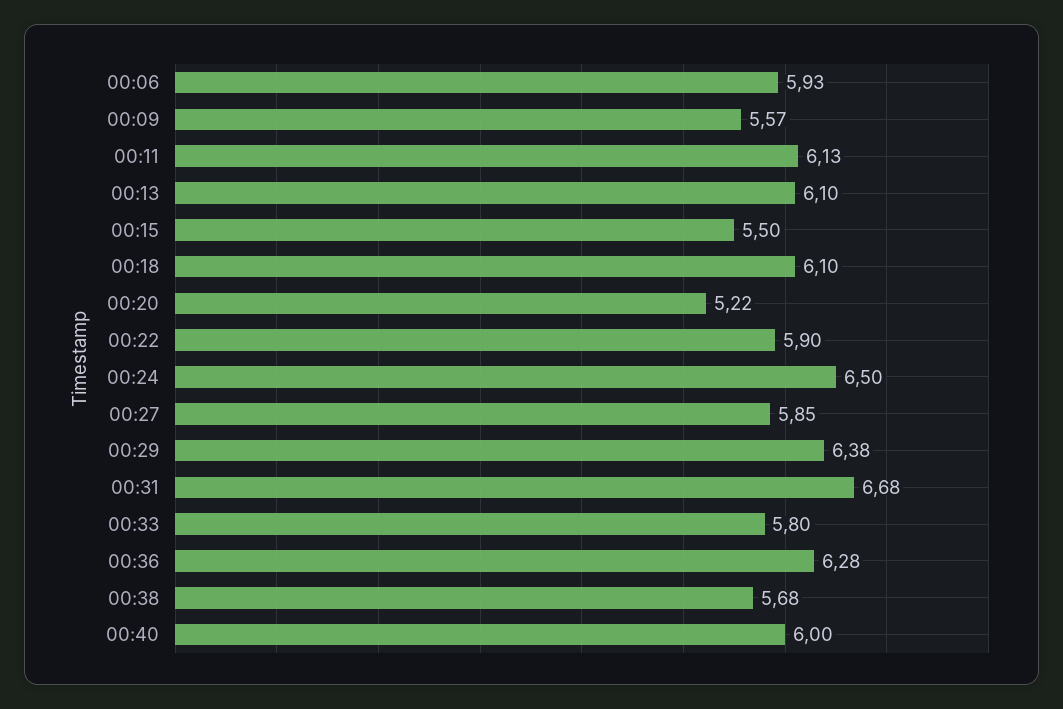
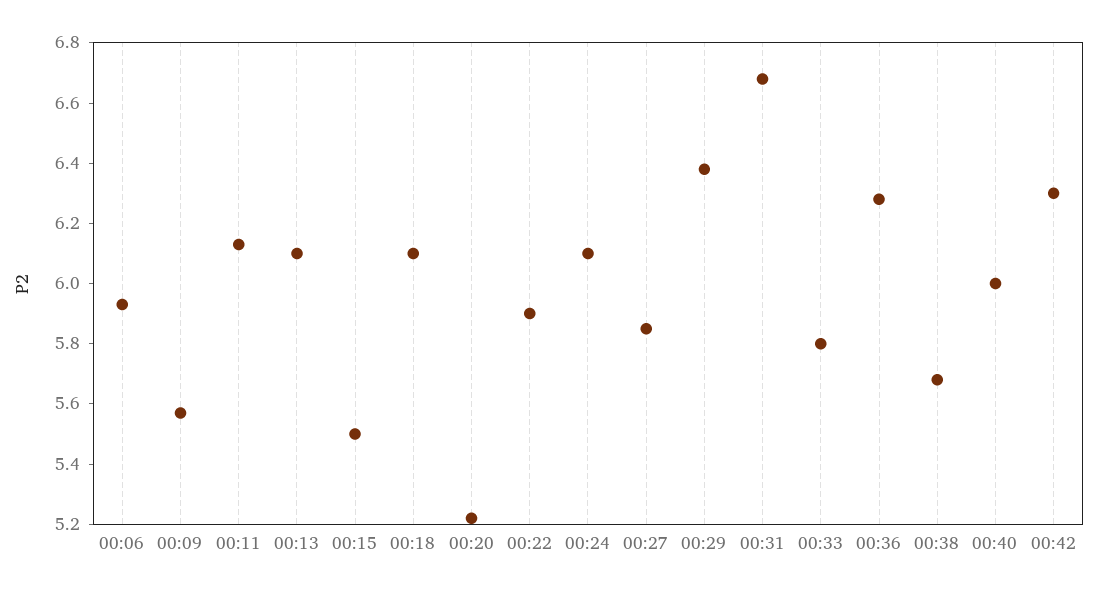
00:24: 6.5 -> 6.1
00:42: none -> 6.3

